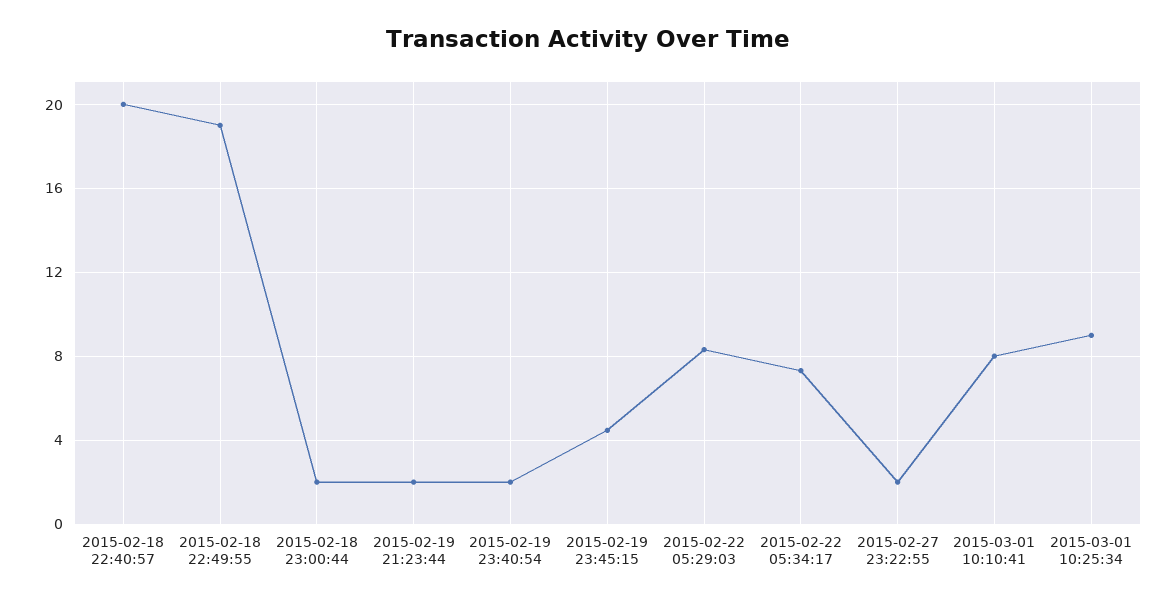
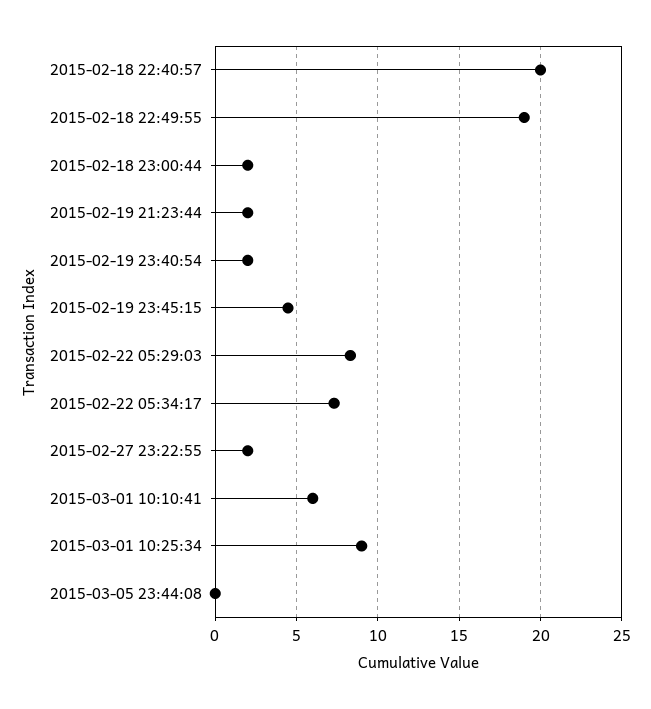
2015-03-01 10:10:41: 8 -> 6
2015-03-05 23:44:08: none -> 0

